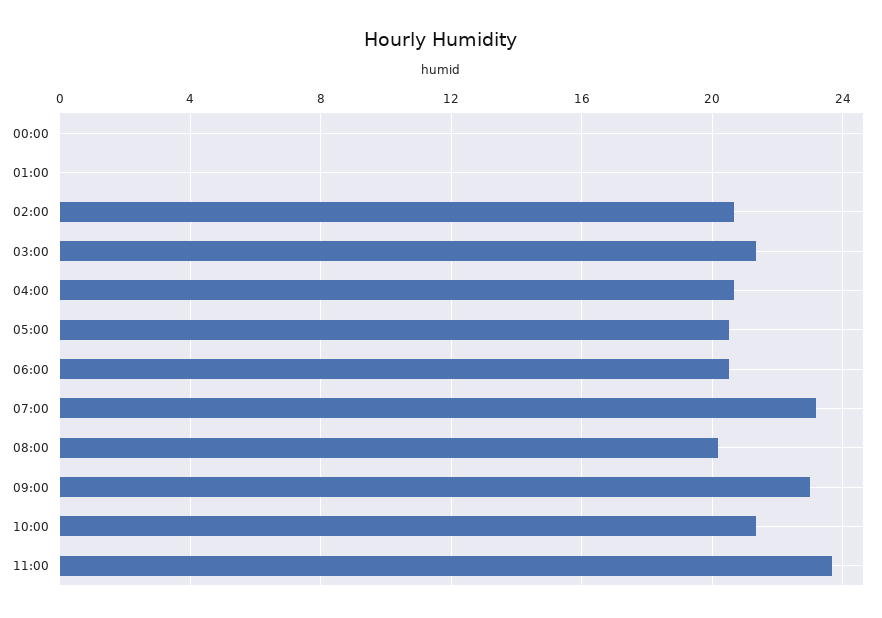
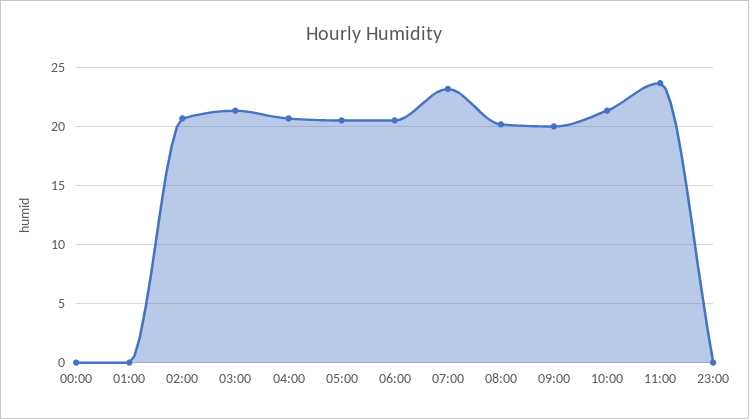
09:00: 23 -> 20
23:00: none -> 0

